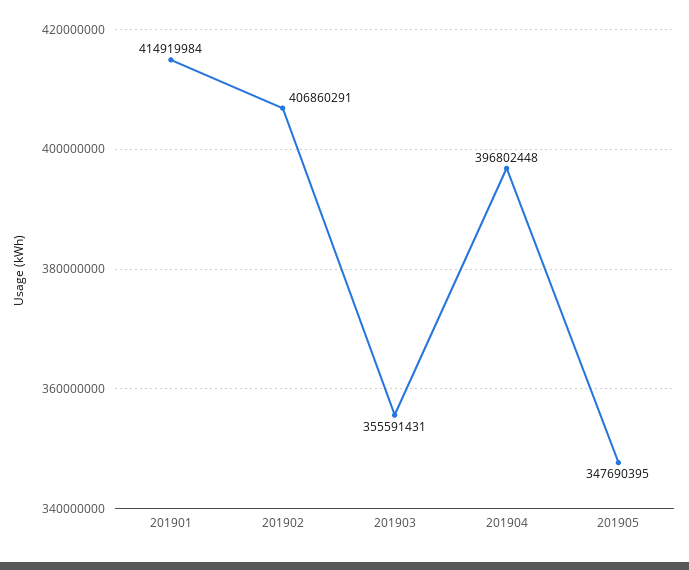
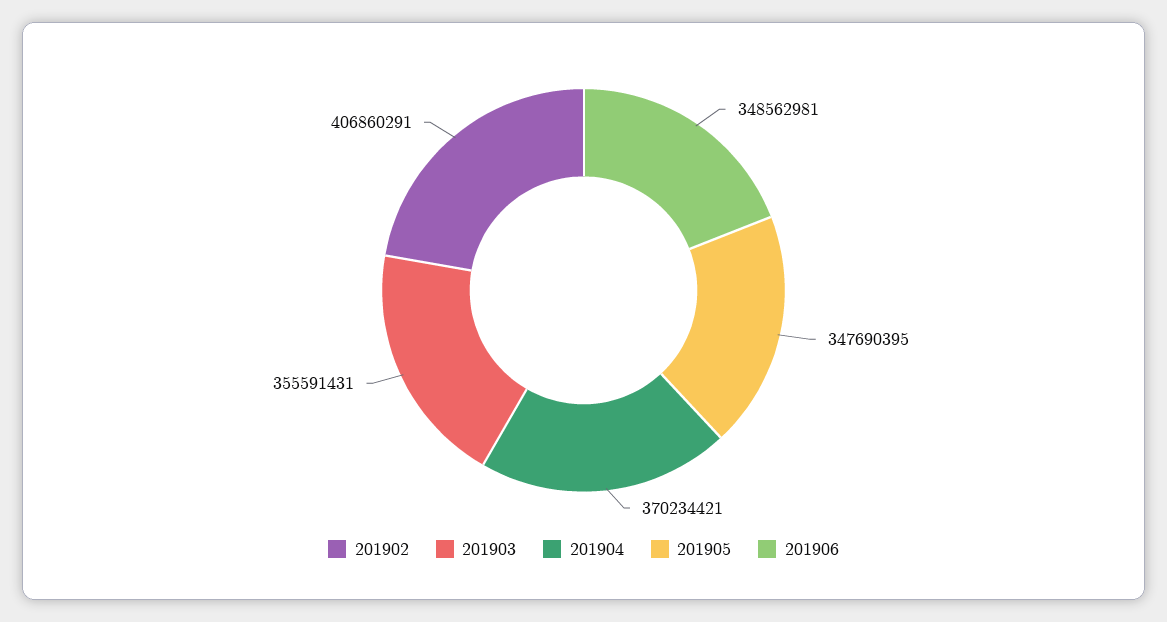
201901: 414919984 -> none
201904: 396802448 -> 370234421
201906: none -> 348562981

